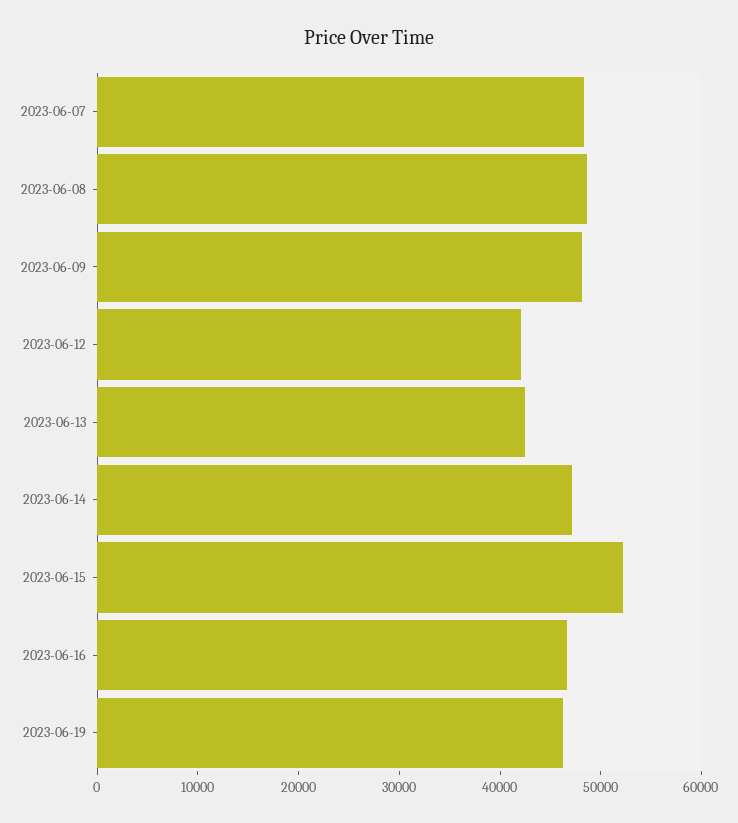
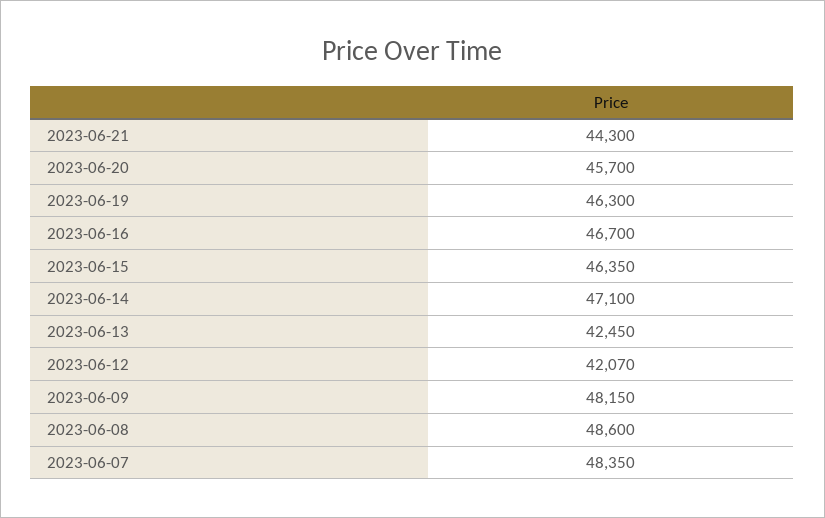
2023-06-15: 52000 -> 46350
2023-06-21: none -> 44300
2023-06-20: none -> 45700

